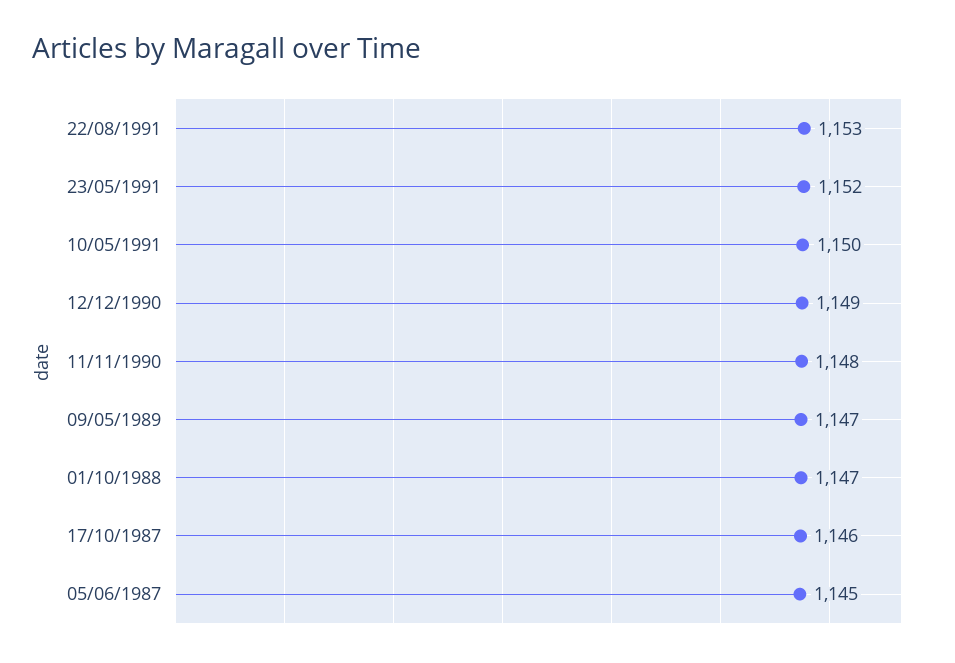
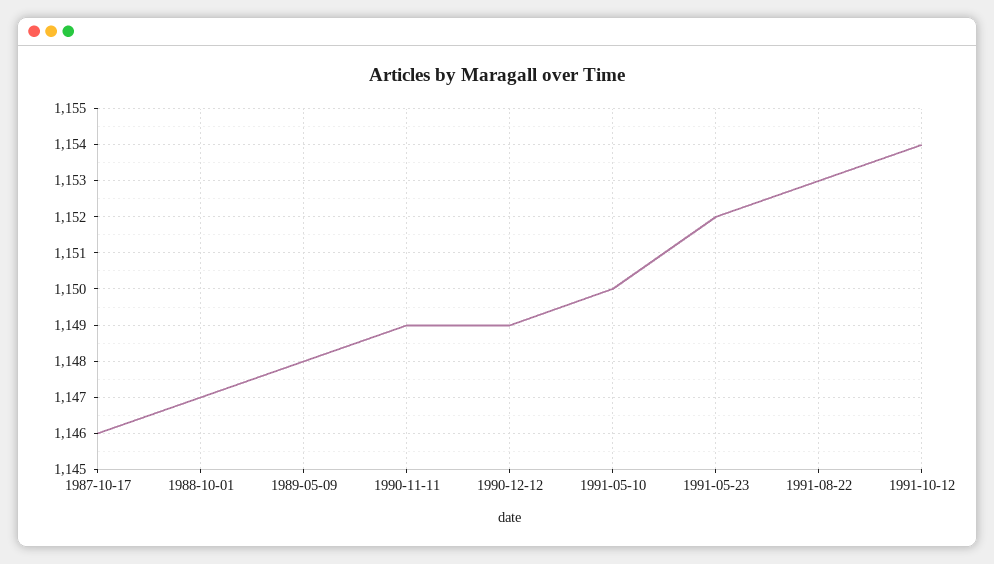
11/11/1990: 1148 -> 1149
09/05/1989: 1147 -> 1148
05/06/1987: 1145 -> none
1991-10-12: none -> 1154

